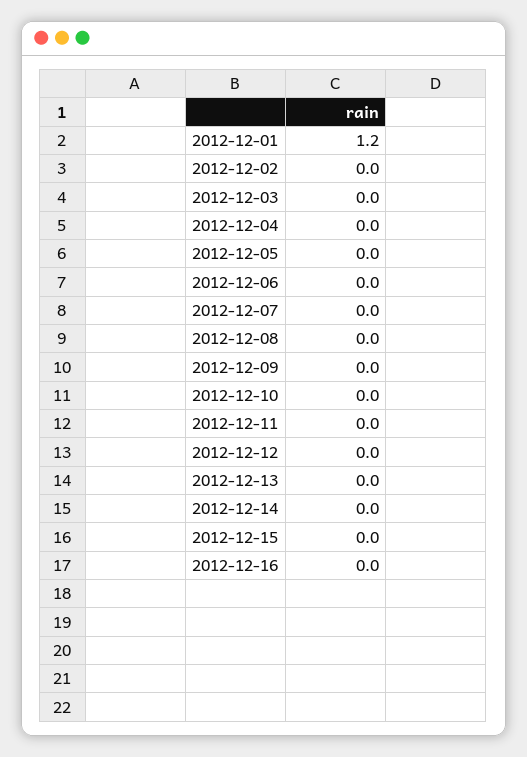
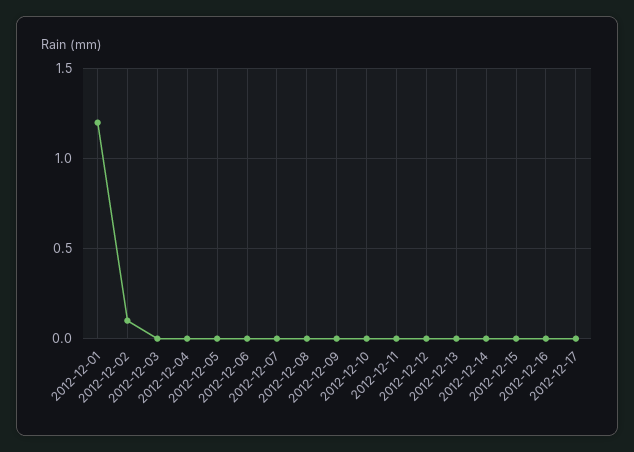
2012-12-02: 0 -> 0.1
2012-12-17: none -> 0

